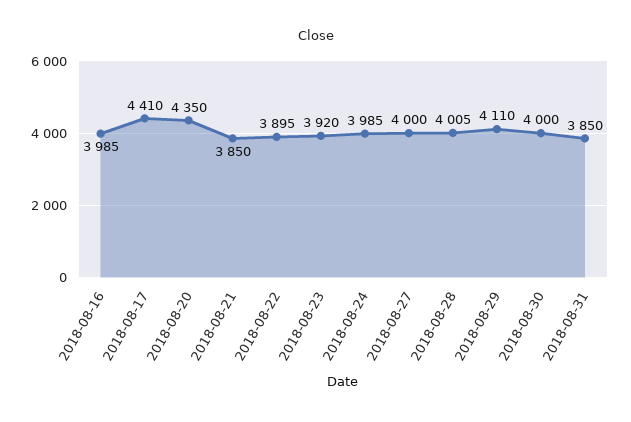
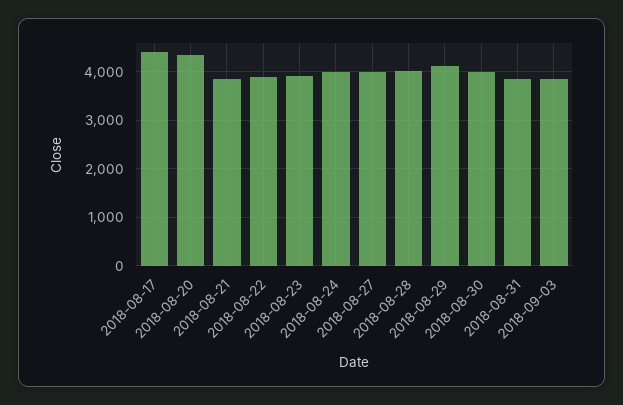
2018-08-16: 3985 -> none
2018-09-03: none -> 3800

